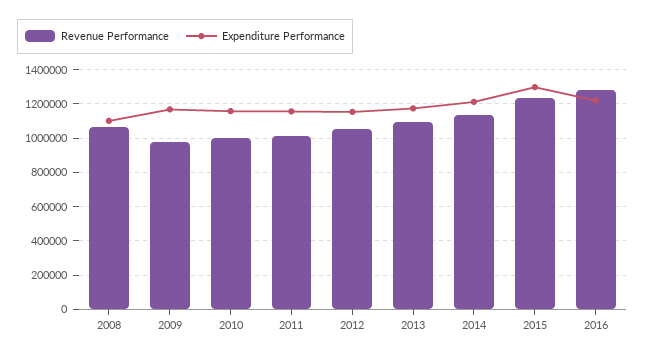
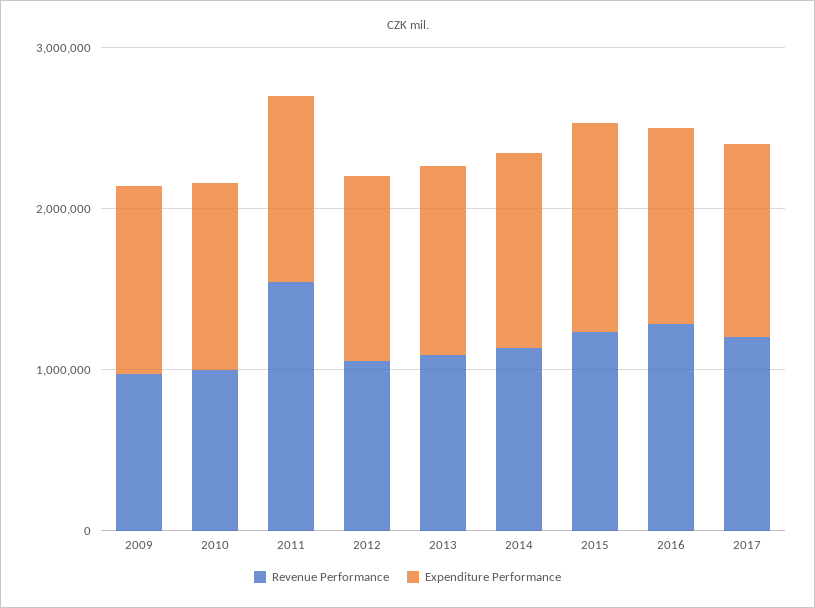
Revenue Performance, 2008: 1050000 -> none
Expenditure Performance, 2008: 1100000 -> none
Revenue Performance, 2011: 1000000 -> 1600000
Revenue Performance, 2017: none -> 1200000
Expenditure Performance, 2017: none -> 1200000

